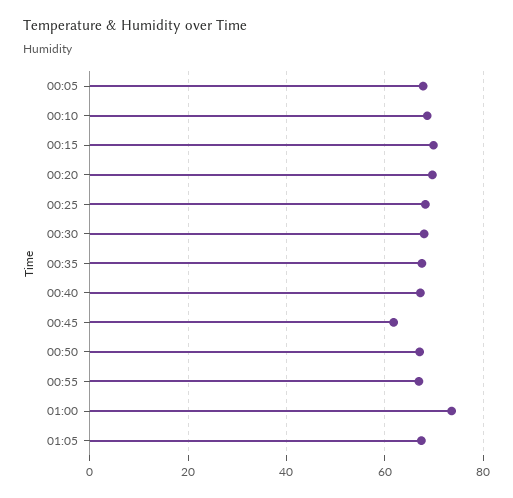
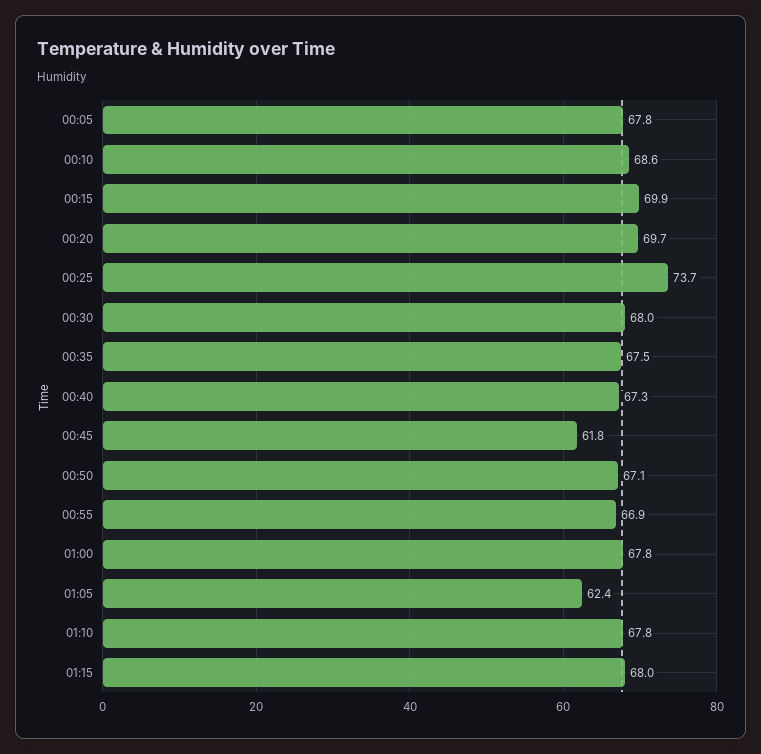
00:25: 68 -> 73.7
01:00: 74 -> 67.8
01:05: 68 -> 62.4
01:10: none -> 67.8
01:15: none -> 68

